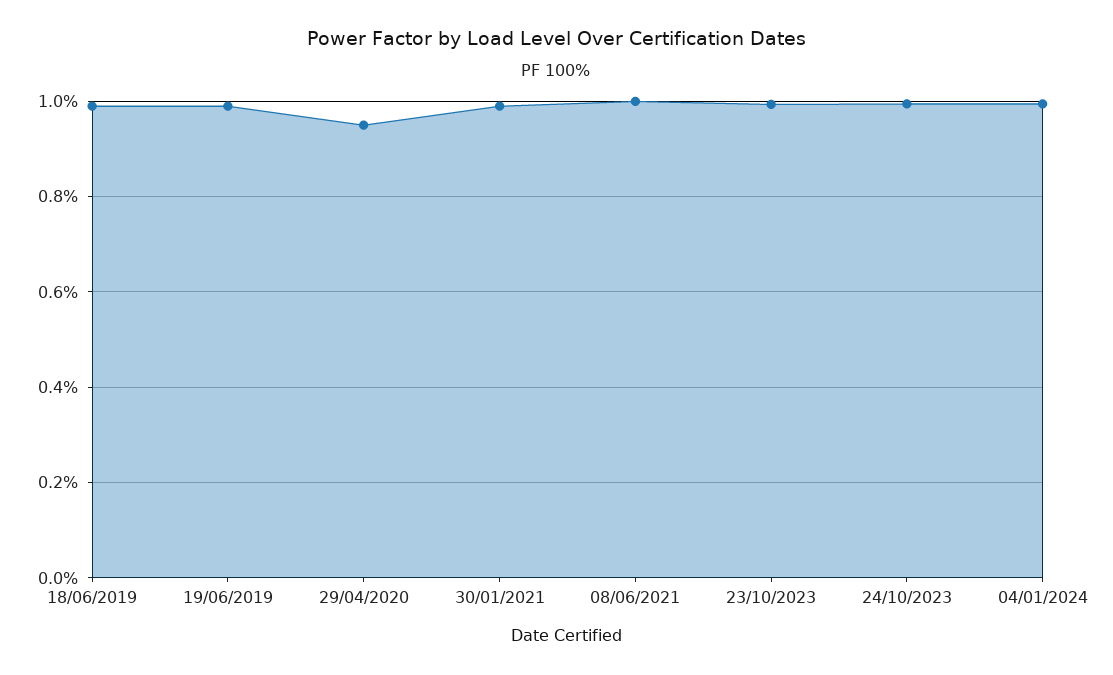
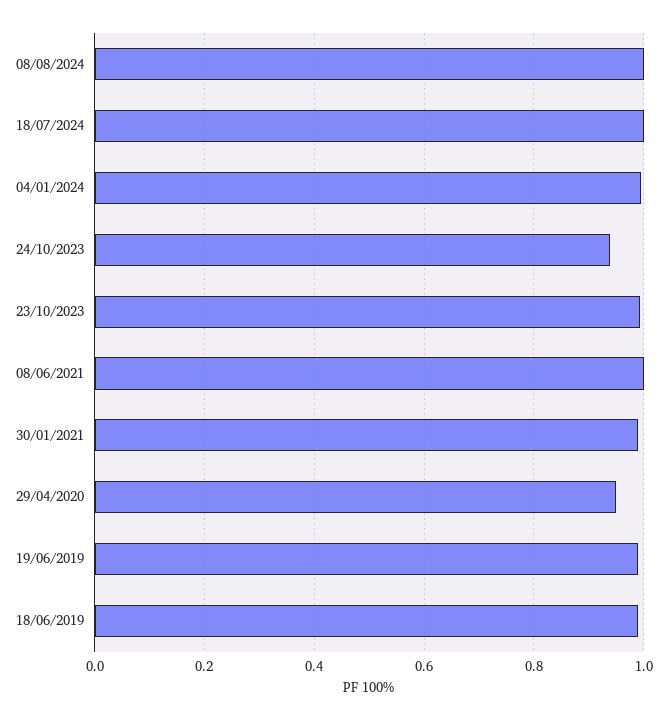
24/10/2023: 1 -> 0.94
08/08/2024: none -> 1
18/07/2024: none -> 1

